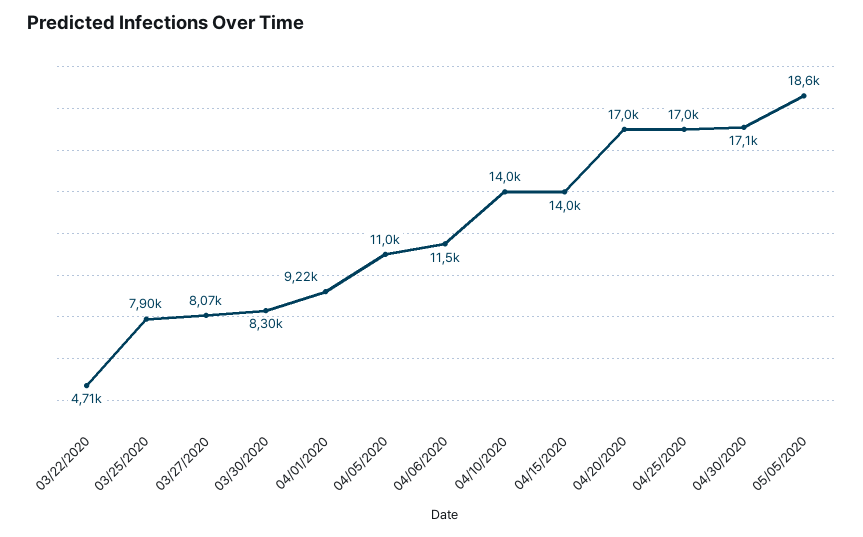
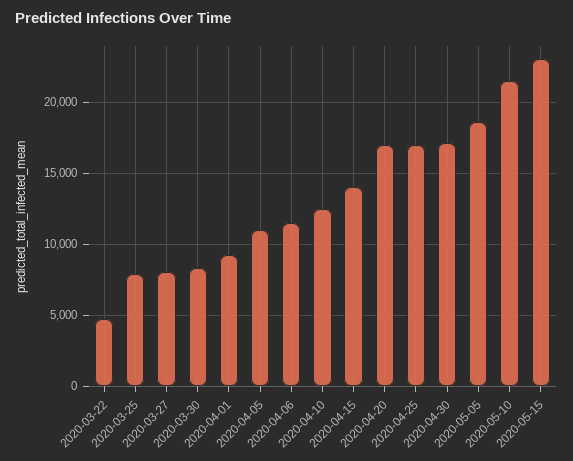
04/10/2020: 14000 -> 12500
2020-05-10: none -> 21500
2020-05-15: none -> 23000

